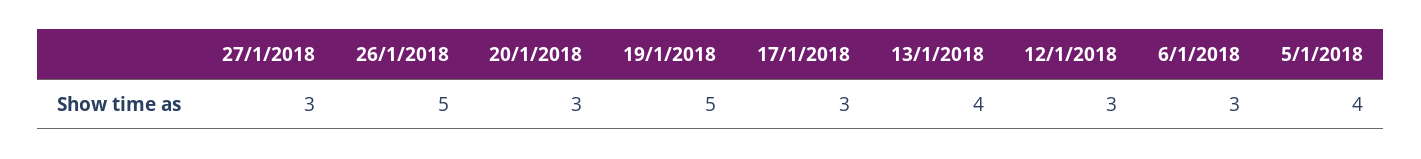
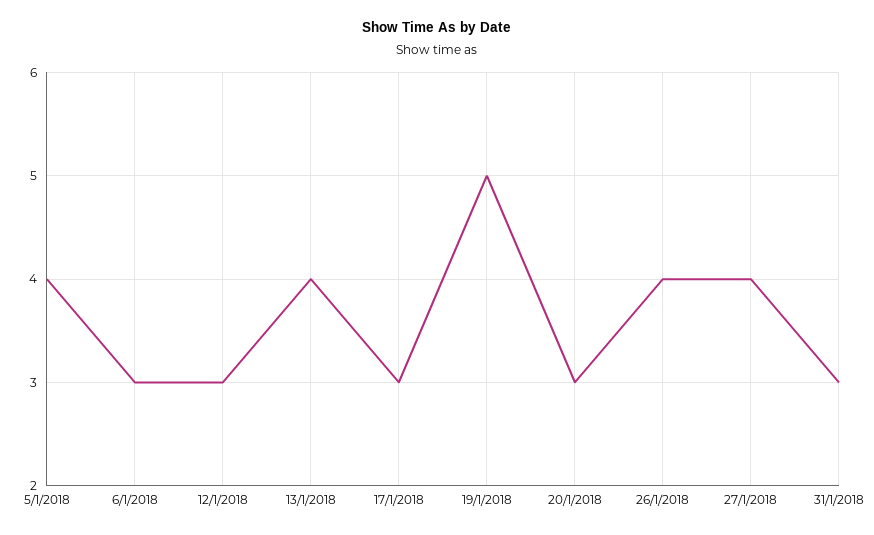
27/1/2018: 3 -> 4
26/1/2018: 5 -> 4
31/1/2018: none -> 3

